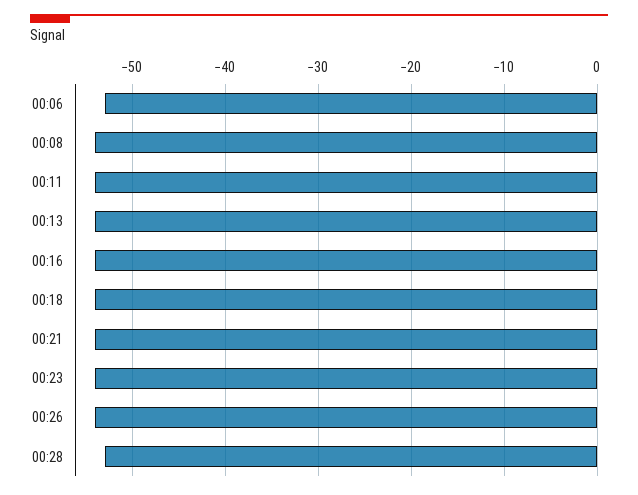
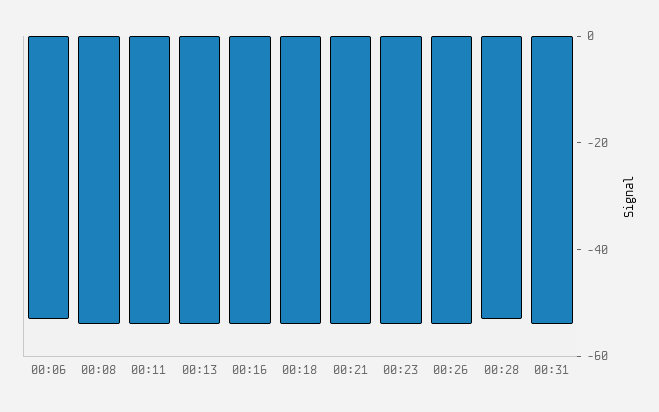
00:31: none -> -55

